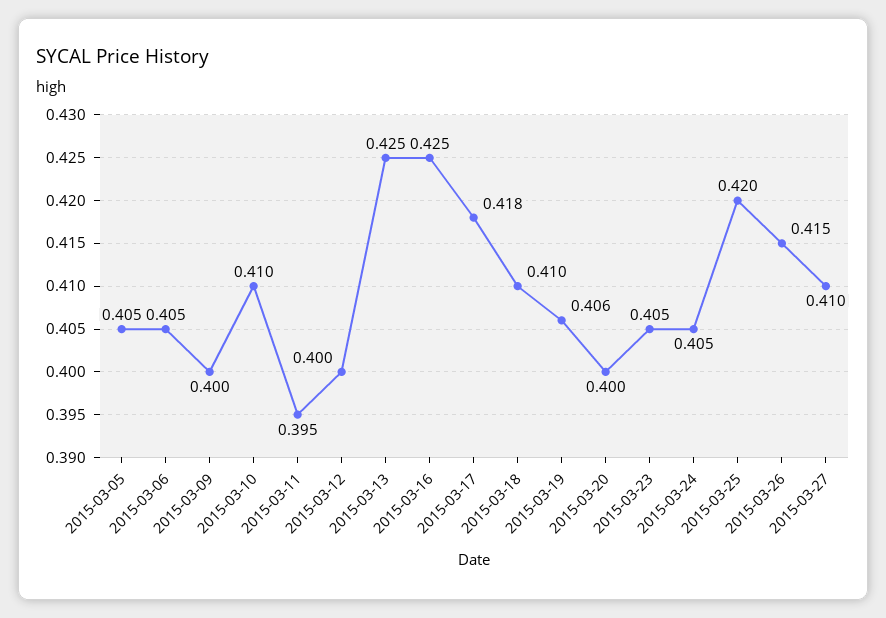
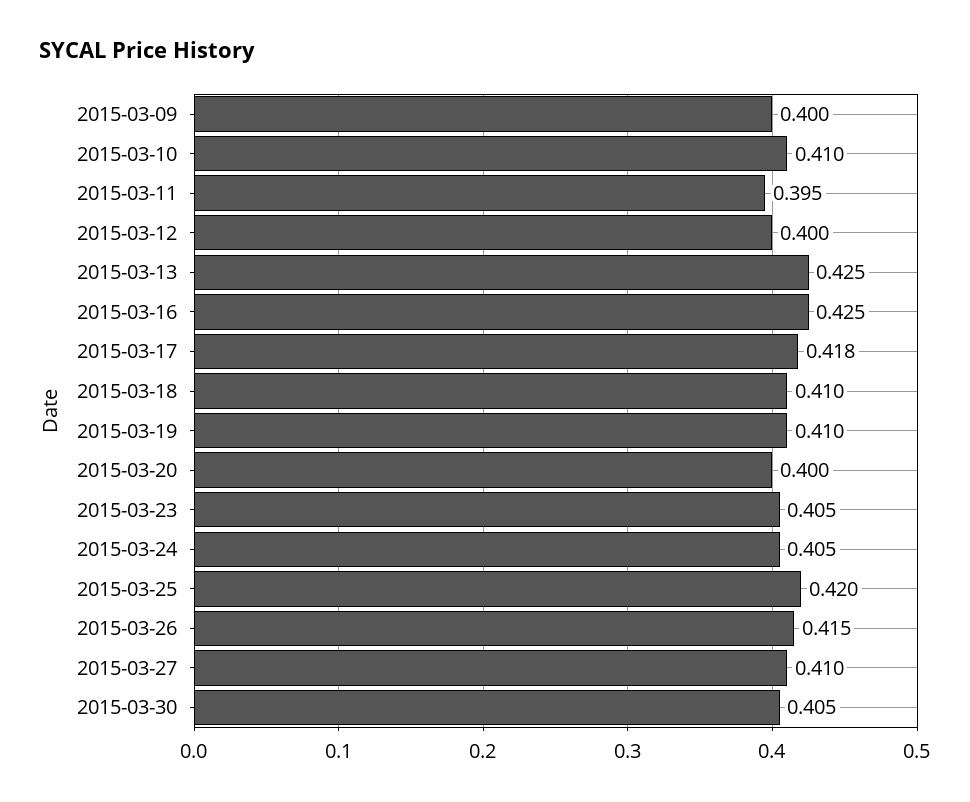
2015-03-05: 0.405 -> none
2015-03-06: 0.405 -> none
2015-03-19: 0.406 -> 0.41
2015-03-30: none -> 0.405

